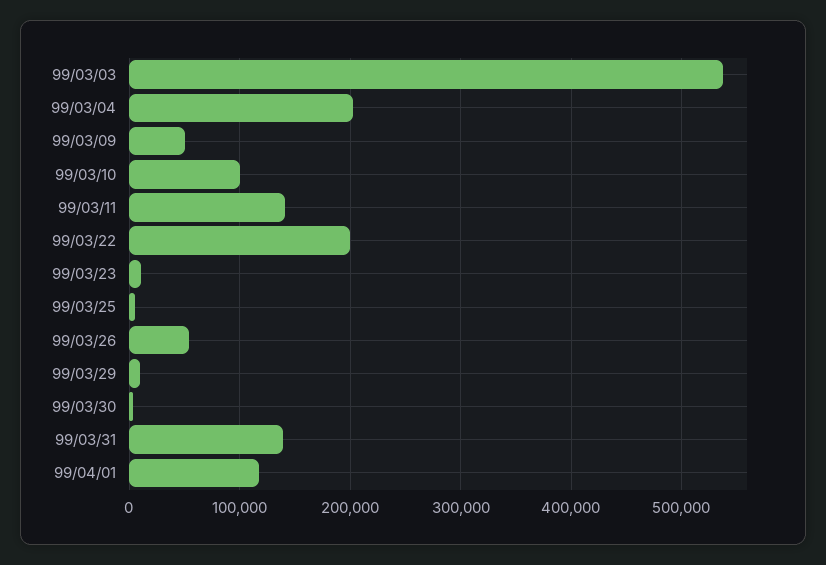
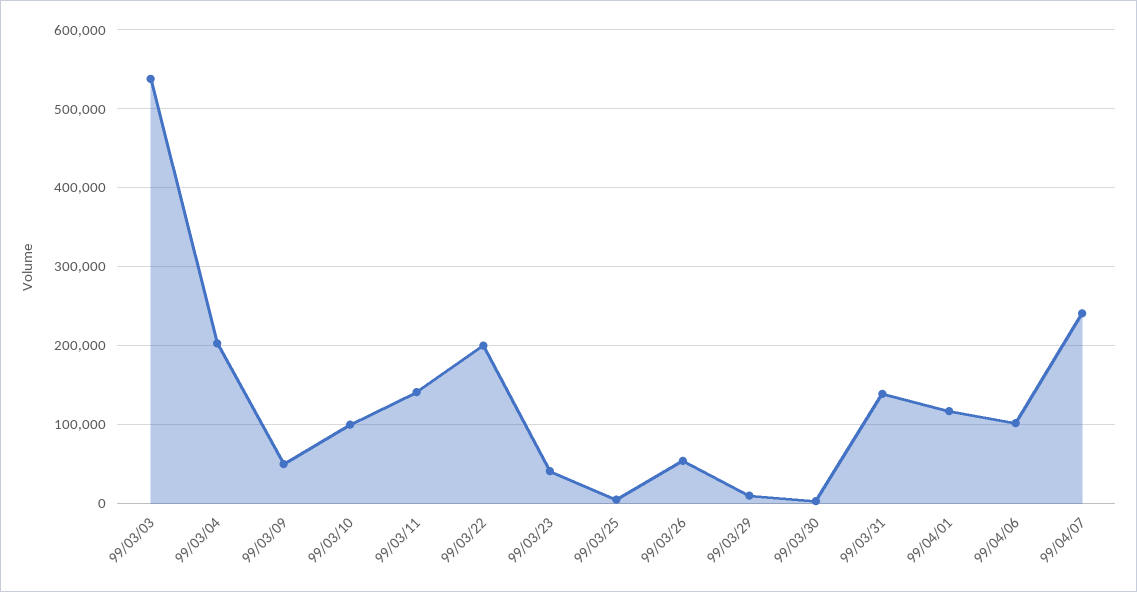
99/03/23: 10000 -> 40000
99/04/06: none -> 100000
99/04/07: none -> 240000

